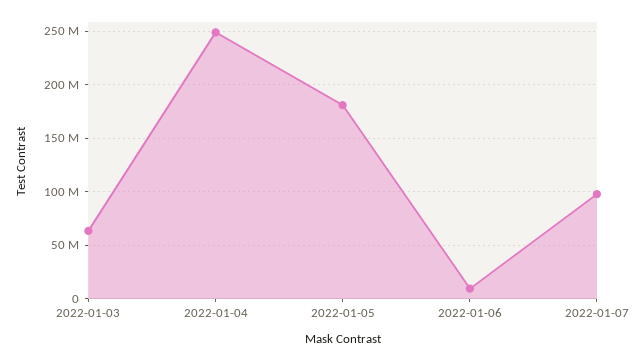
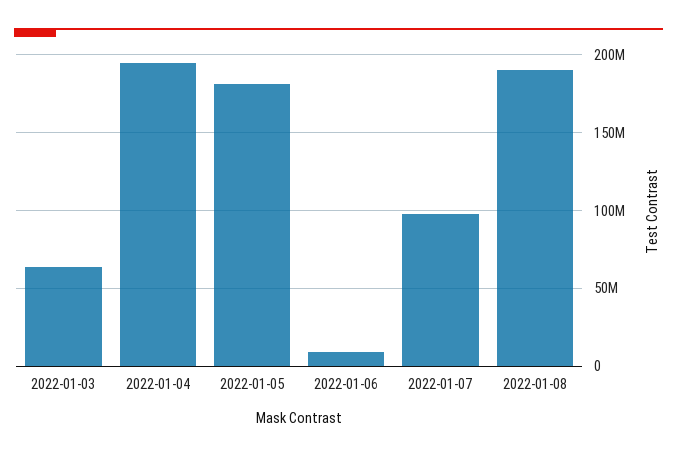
2022-01-04: 250000000 -> 195000000
2022-01-08: none -> 190000000

